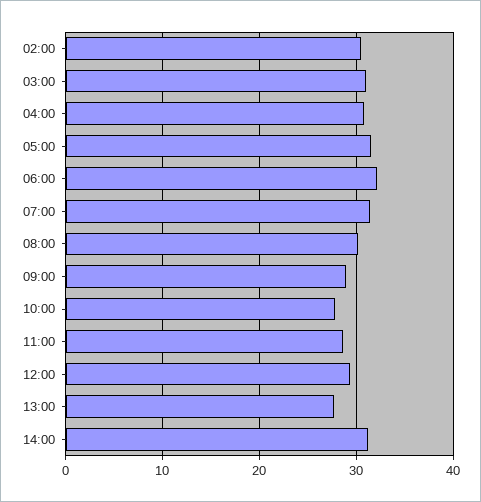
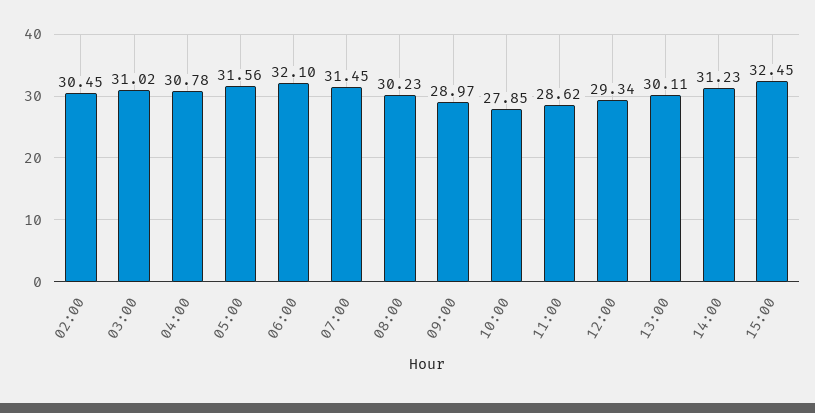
13:00: 28 -> 30.11
15:00: none -> 32.45

